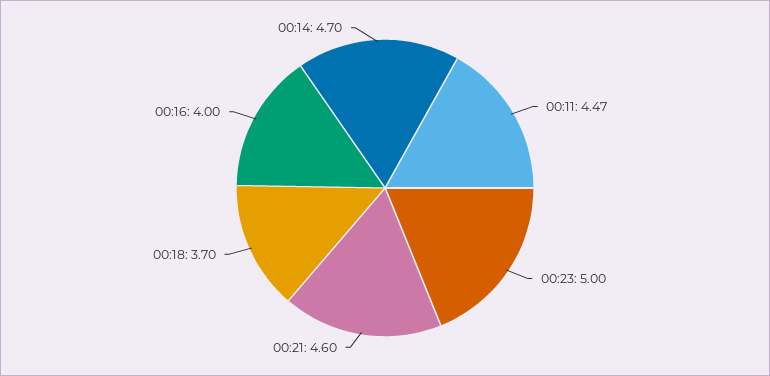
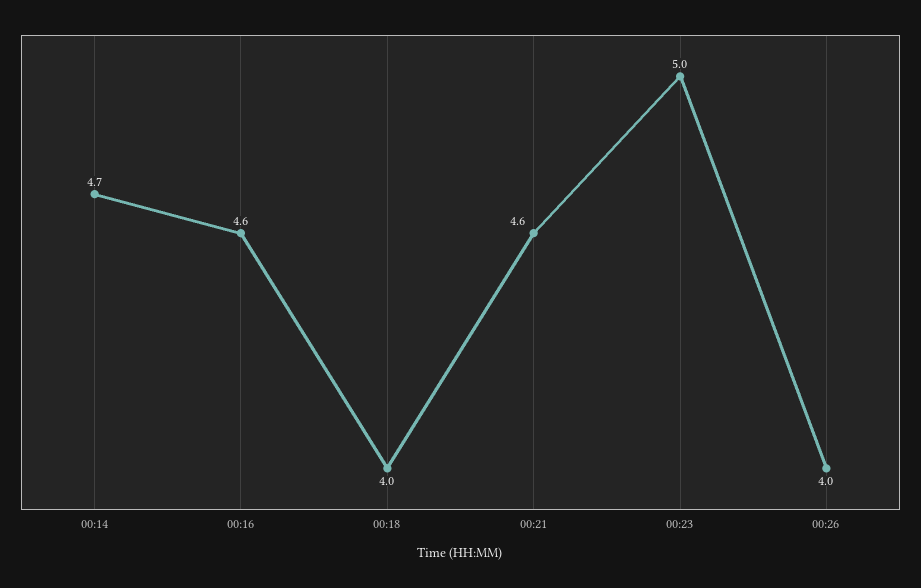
00:11: 4.47 -> none
00:18: 3.7 -> 4
00:16: 4 -> 4.6
00:26: none -> 4

